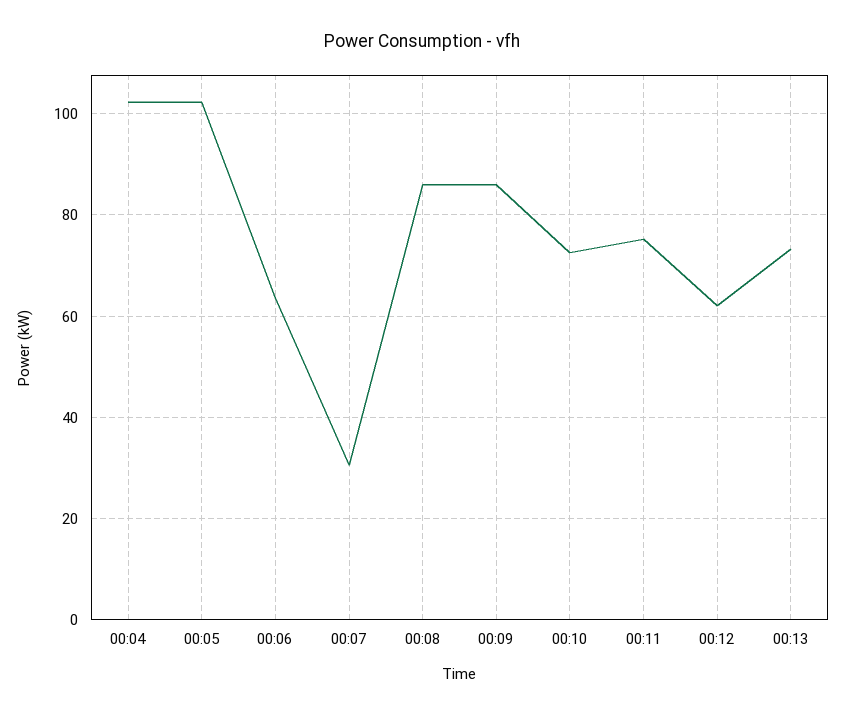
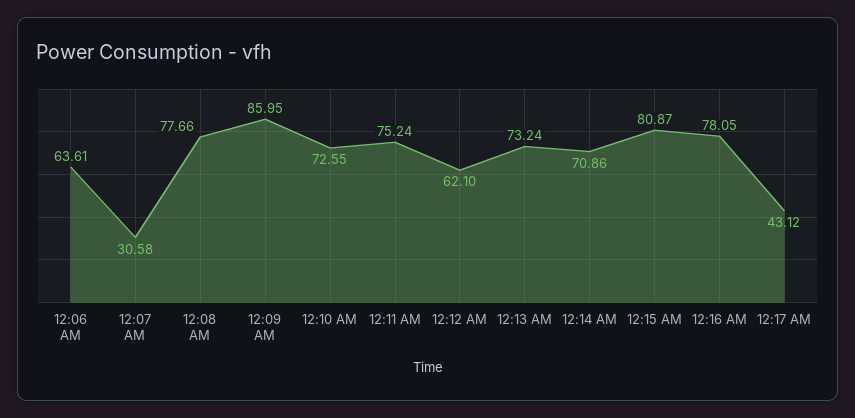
00:04: 102 -> none
00:05: 102 -> none
00:08: 86 -> 77.66
12:14 AM: none -> 70.86
12:15 AM: none -> 80.87
12:16 AM: none -> 78.05
12:17 AM: none -> 43.12

